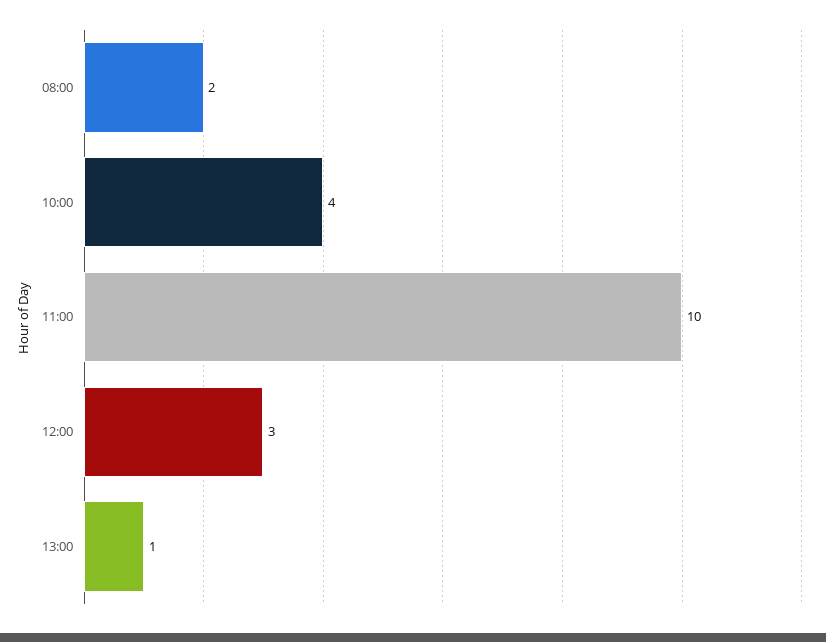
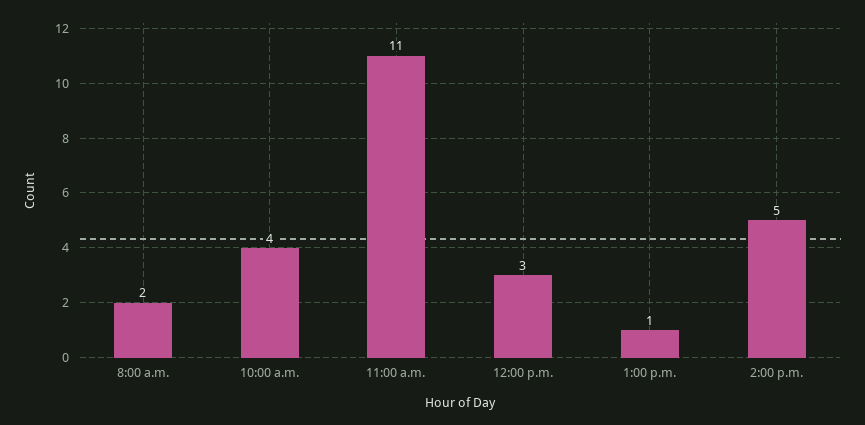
11:00: 10 -> 11
2:00 p.m.: none -> 5

